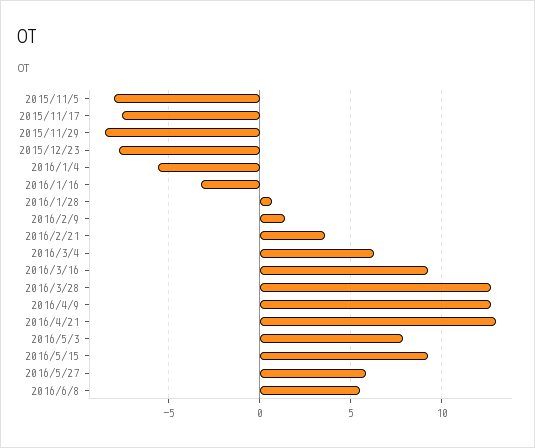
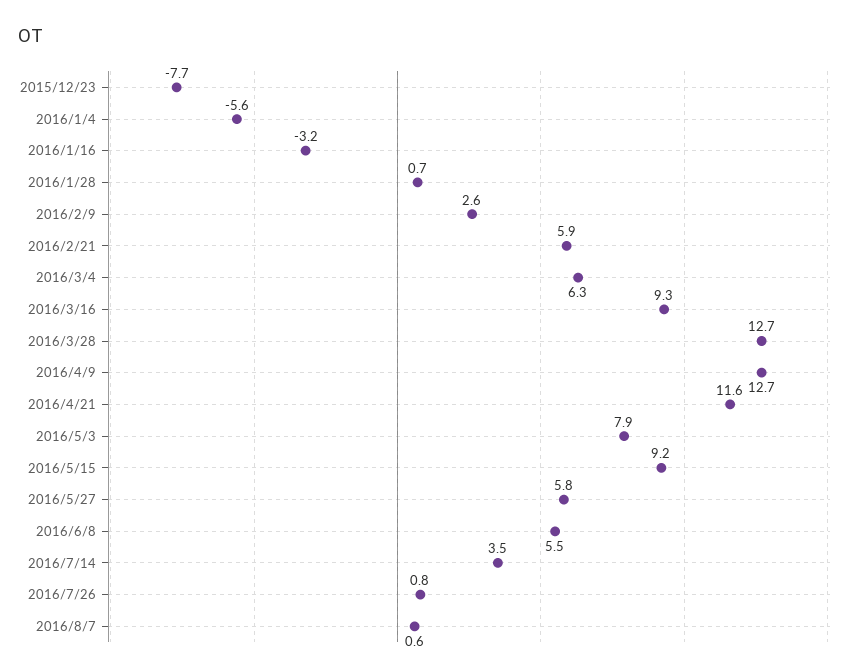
2015/11/5: -8 -> none
2015/11/17: -7.5 -> none
2015/11/29: -8.5 -> none
2016/2/9: 1.5 -> 2.6
2016/2/21: 3.5 -> 5.9
2016/4/21: 13 -> 11.6
2016/7/14: none -> 3.5
2016/7/26: none -> 0.8
2016/8/7: none -> 0.6

